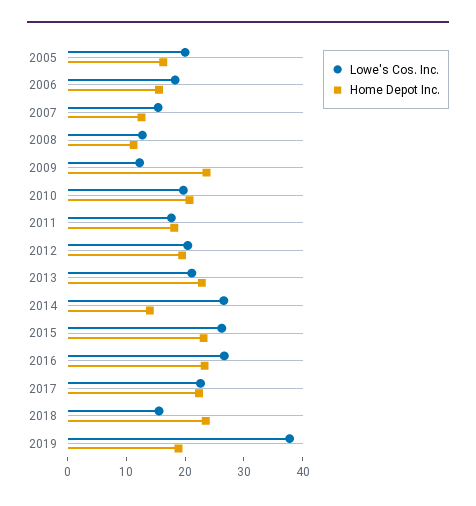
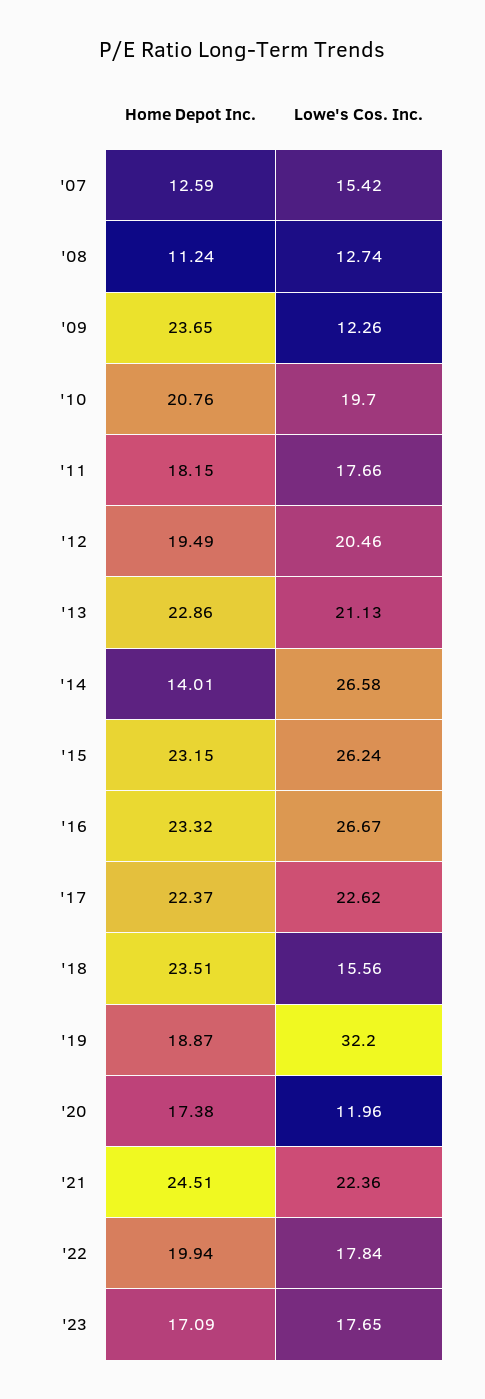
Lowe's Cos. Inc., 2005: 20 -> none
Home Depot Inc., 2005: 16 -> none
Lowe's Cos. Inc., 2006: 18 -> none
Home Depot Inc., 2006: 16 -> none
Lowe's Cos. Inc., 2019: 38 -> 32.2
Home Depot Inc., '20: none -> 17.38
Lowe's Cos. Inc., '20: none -> 11.96
Home Depot Inc., '21: none -> 24.51
Lowe's Cos. Inc., '21: none -> 22.36
Home Depot Inc., '22: none -> 19.94
Lowe's Cos. Inc., '22: none -> 17.84
Home Depot Inc., '23: none -> 17.09
Lowe's Cos. Inc., '23: none -> 17.65

